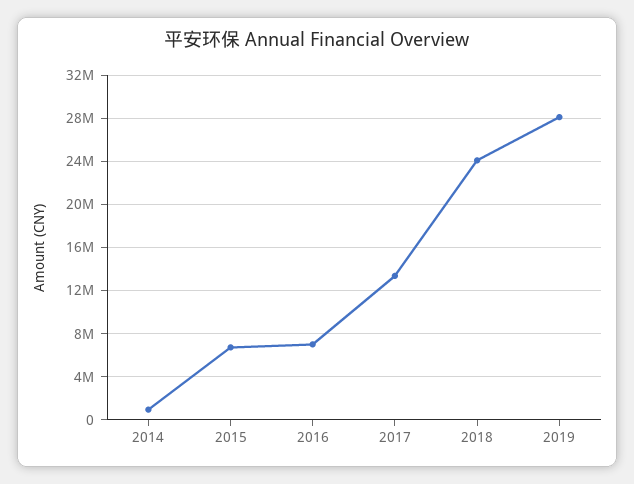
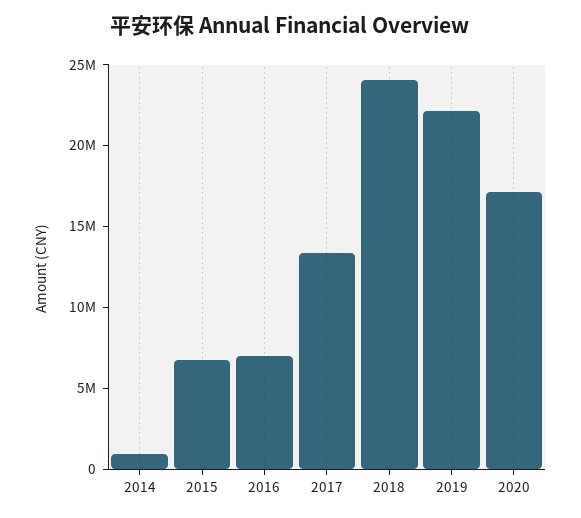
2019: 28000000 -> 22000000
2020: none -> 17000000

